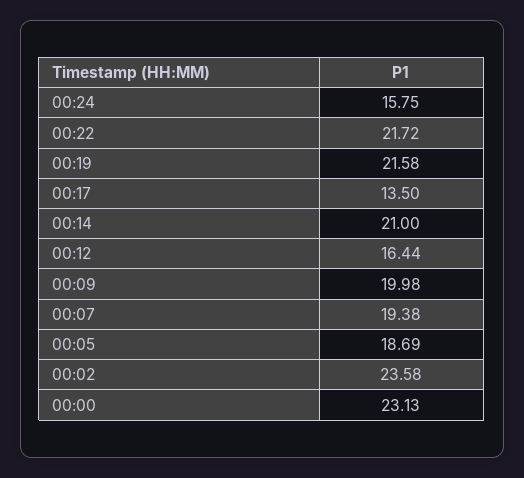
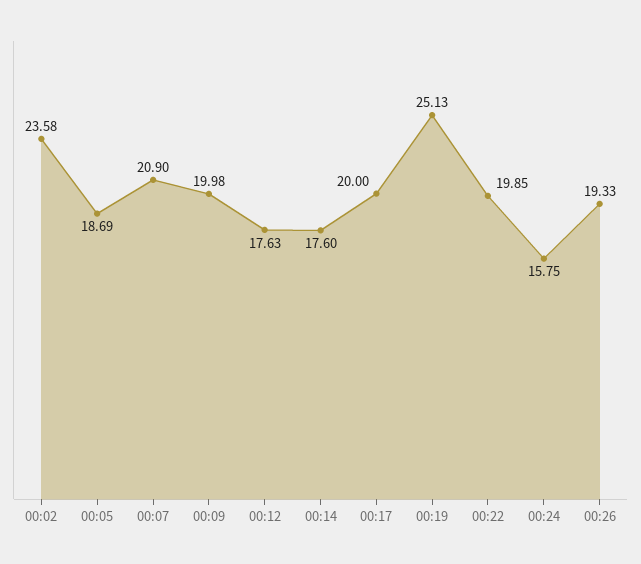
00:22: 21.72 -> 19.85
00:19: 21.58 -> 25.13
00:17: 13.5 -> 20
00:14: 21 -> 17.6
00:12: 16.44 -> 17.63
00:07: 19.38 -> 20.9
00:00: 23.13 -> none
00:26: none -> 19.33

